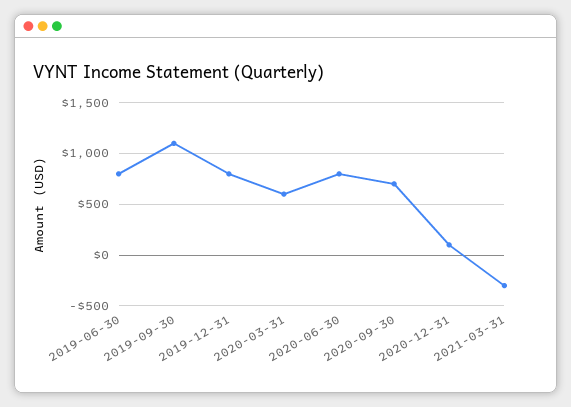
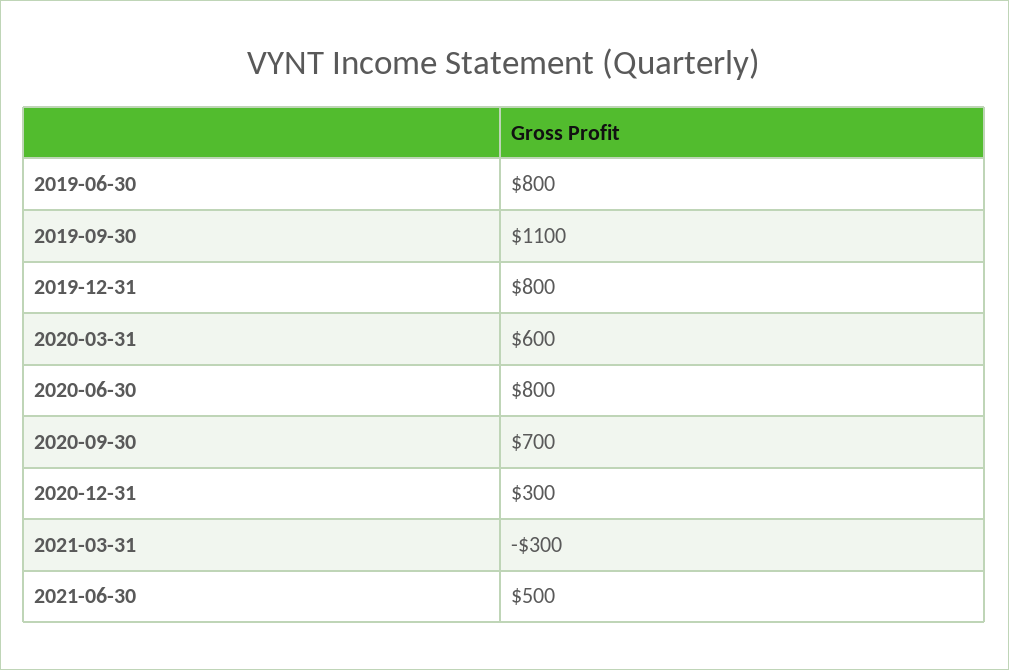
2020-12-31: 100 -> 300
2021-06-30: none -> 500

